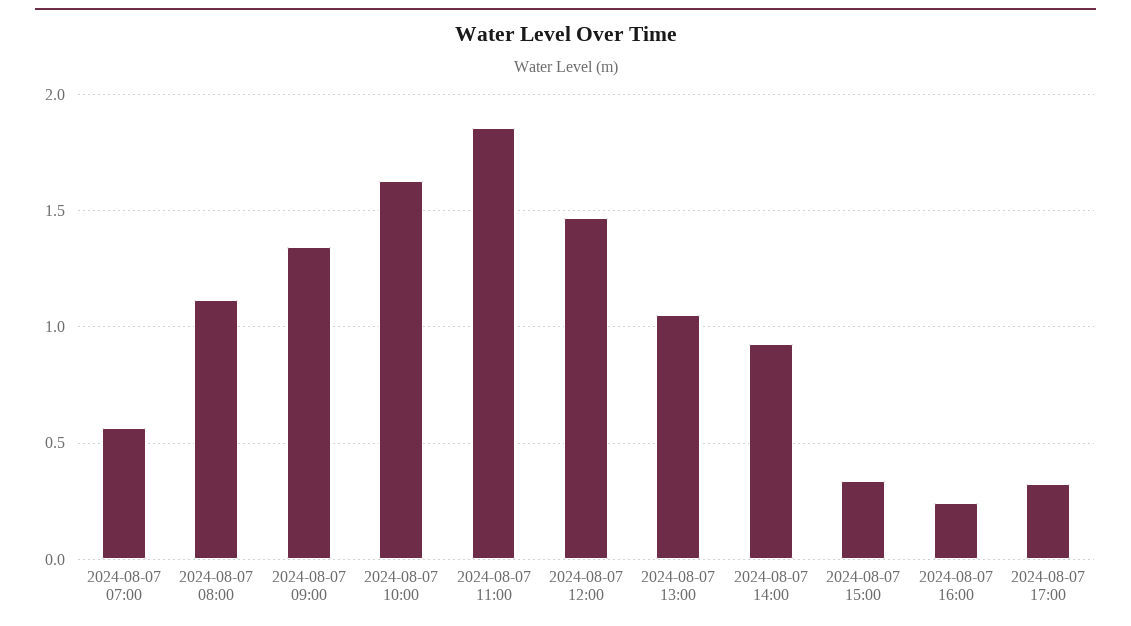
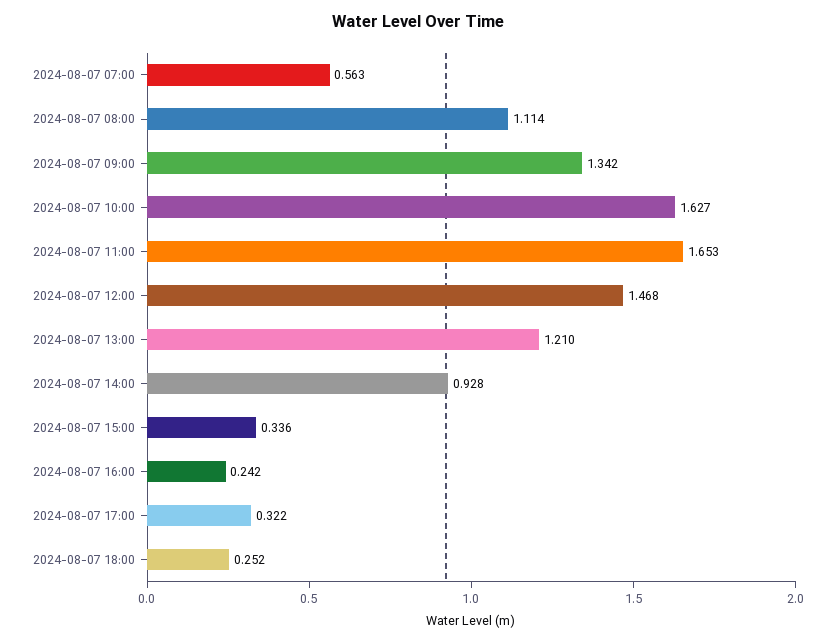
2024-08-07 11:00: 1.85 -> 1.653
2024-08-07 13:00: 1.05 -> 1.21
2024-08-07 18:00: none -> 0.252

